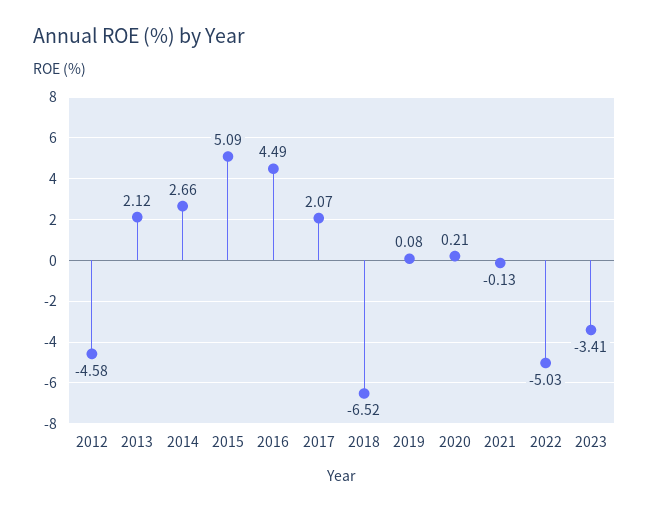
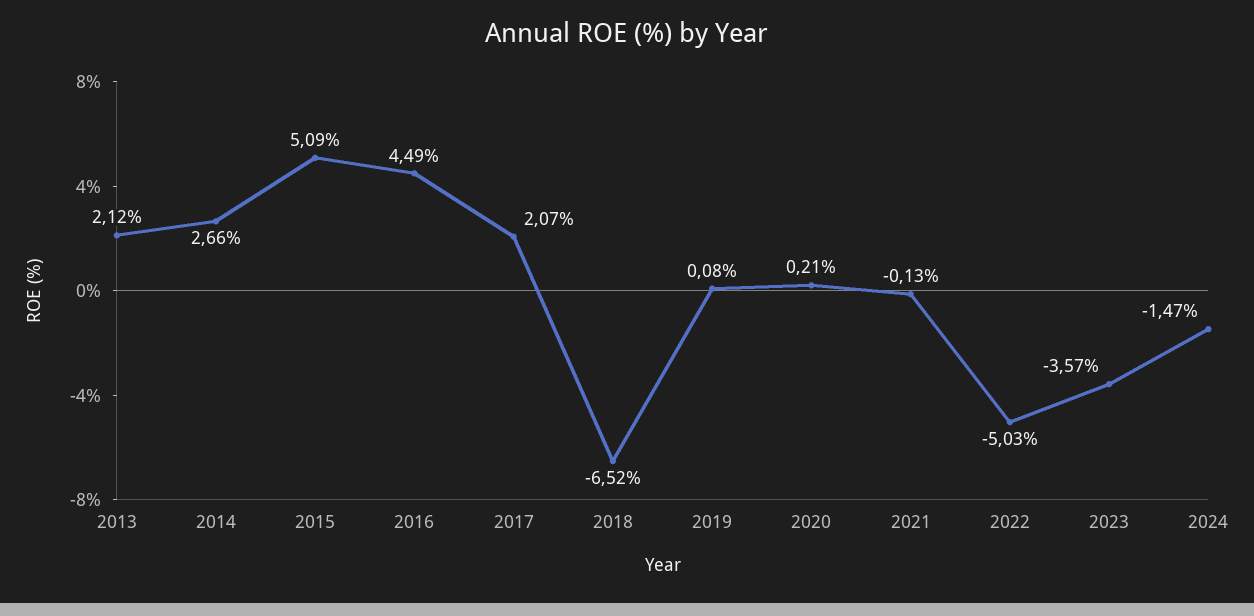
2012: -4.58 -> none
2023: -3.41 -> -3.57
2024: none -> -1.47

